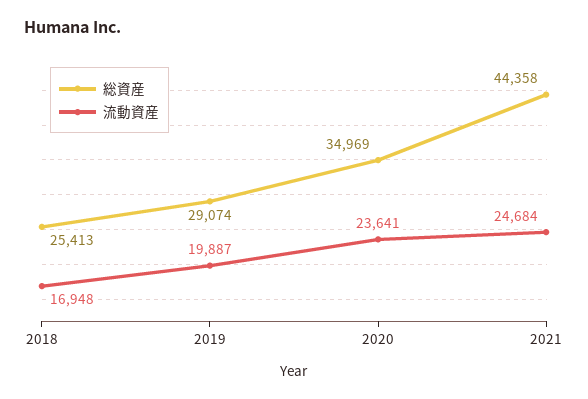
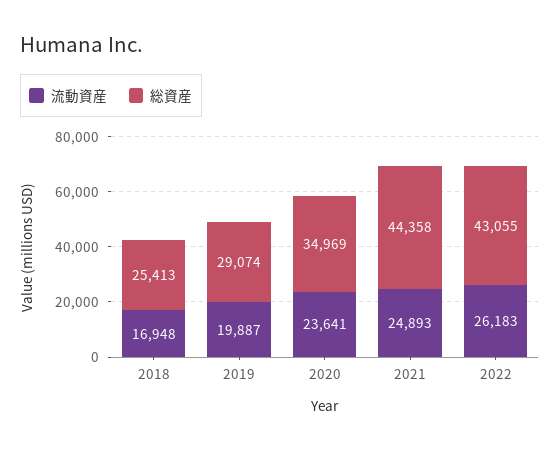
流動資産, 2021: 24684 -> 24893
流動資産, 2022: none -> 26183
総資産, 2022: none -> 43055

